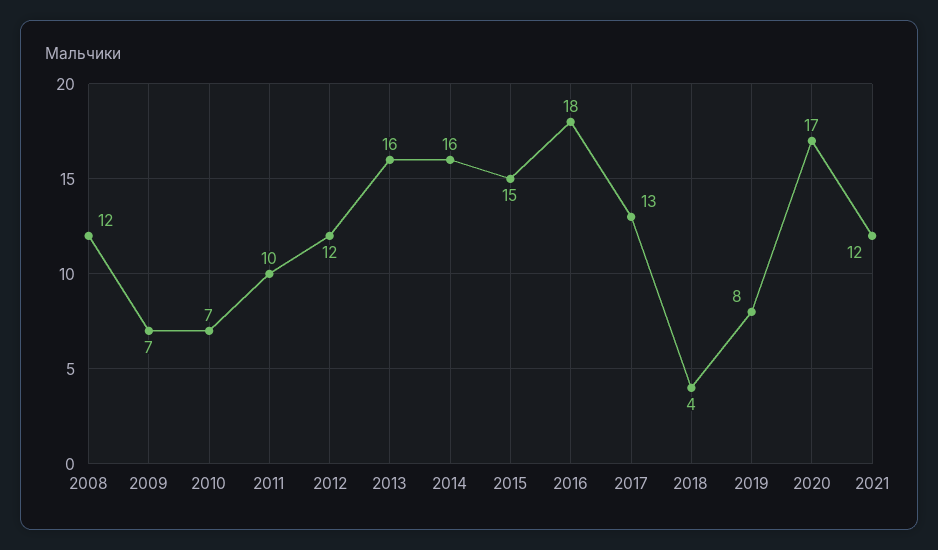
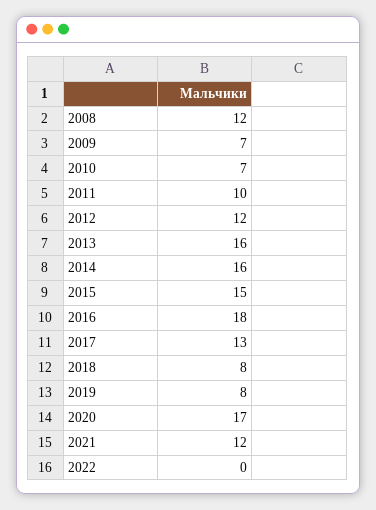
2018: 4 -> 8
2022: none -> 0

